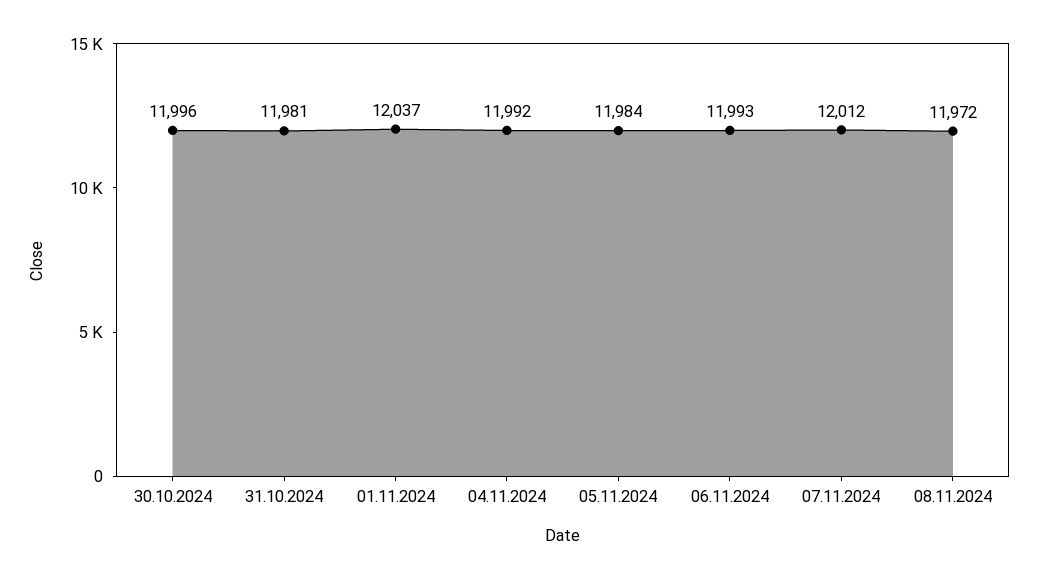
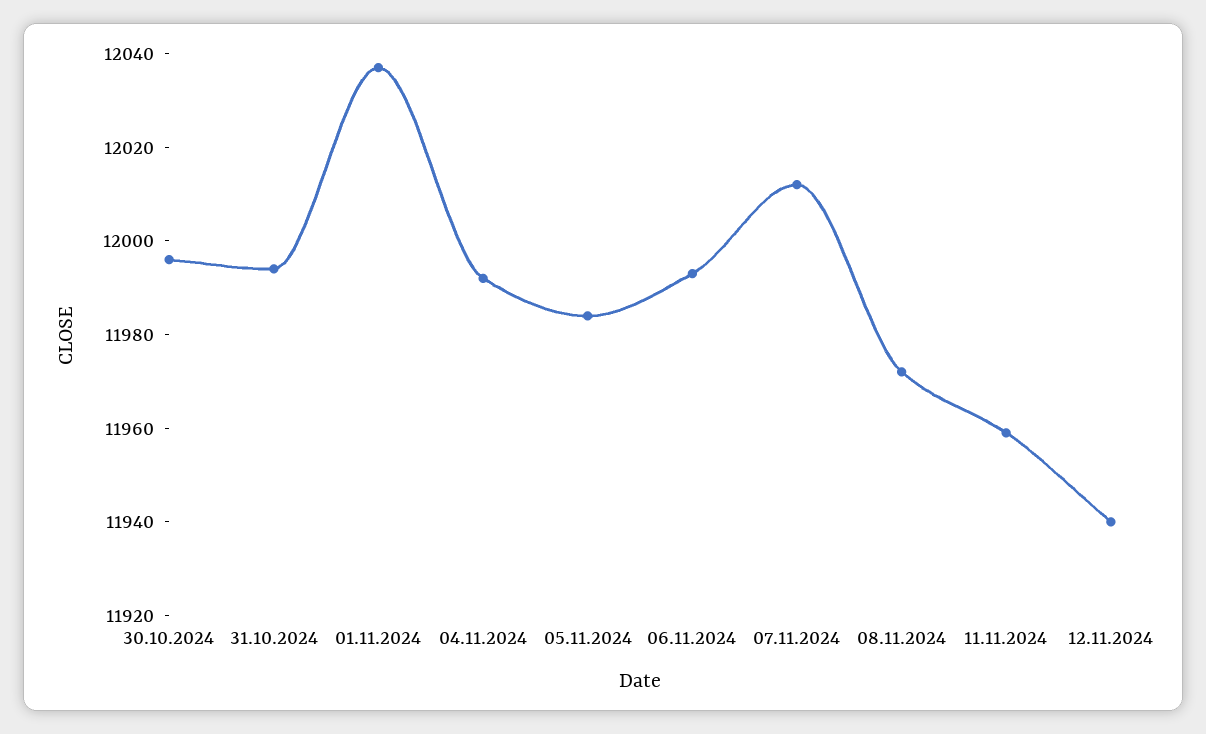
31.10.2024: 11981 -> 11995
11.11.2024: none -> 11960
12.11.2024: none -> 11940

